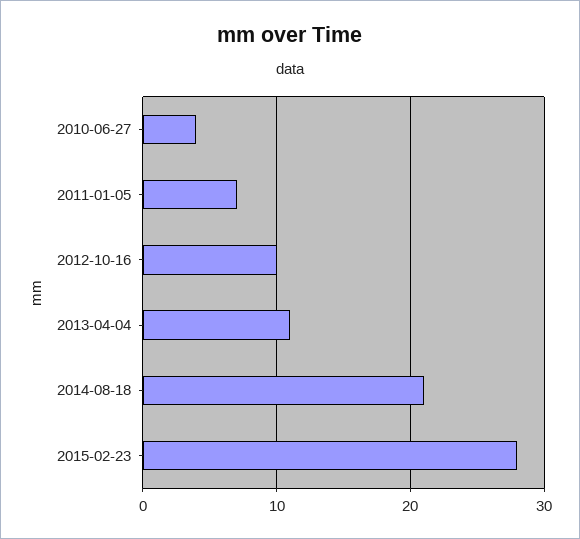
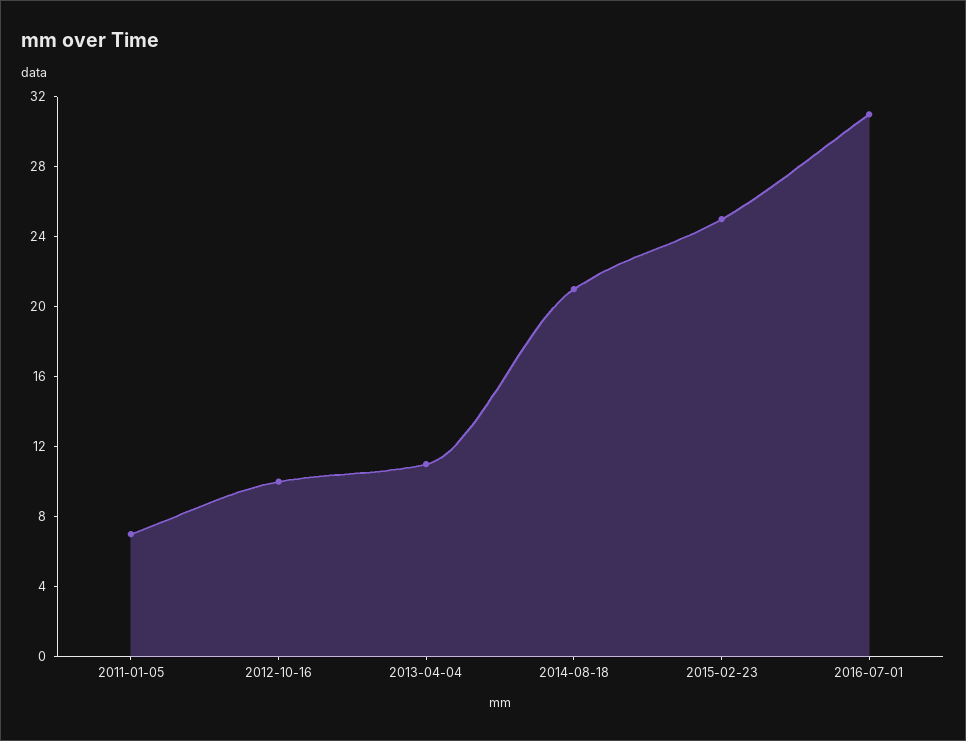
2010-06-27: 4 -> none
2015-02-23: 28 -> 25
2016-07-01: none -> 31

